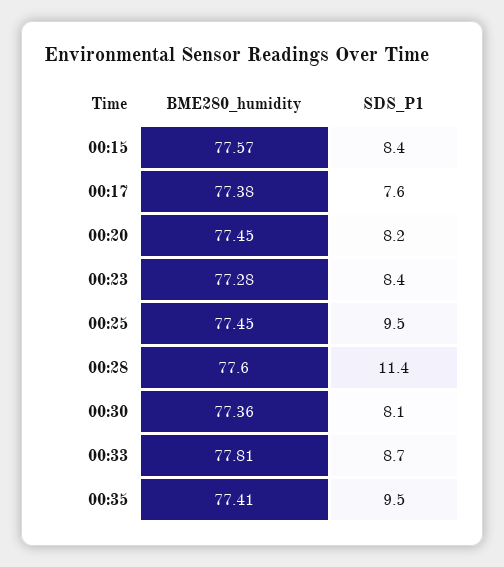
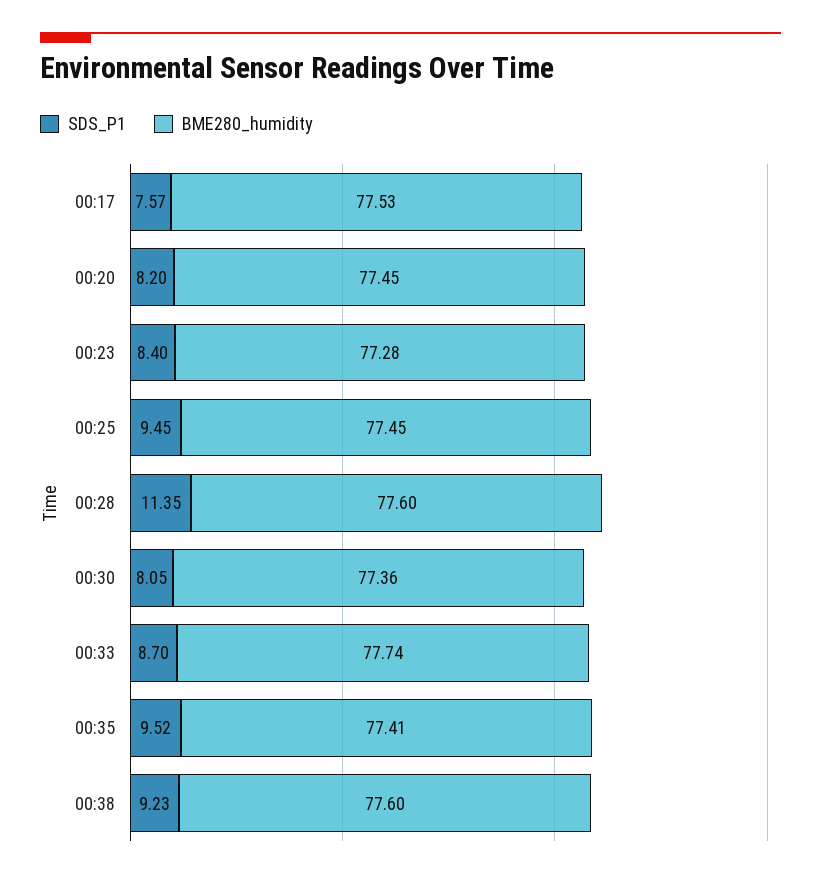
BME280_humidity, 00:15: 77.57 -> none
SDS_P1, 00:15: 8.4 -> none
BME280_humidity, 00:17: 77.38 -> 77.53
BME280_humidity, 00:33: 77.81 -> 77.74
SDS_P1, 00:38: none -> 9.23
BME280_humidity, 00:38: none -> 77.6

